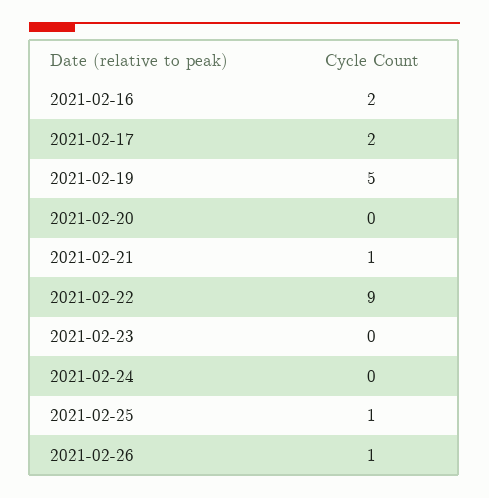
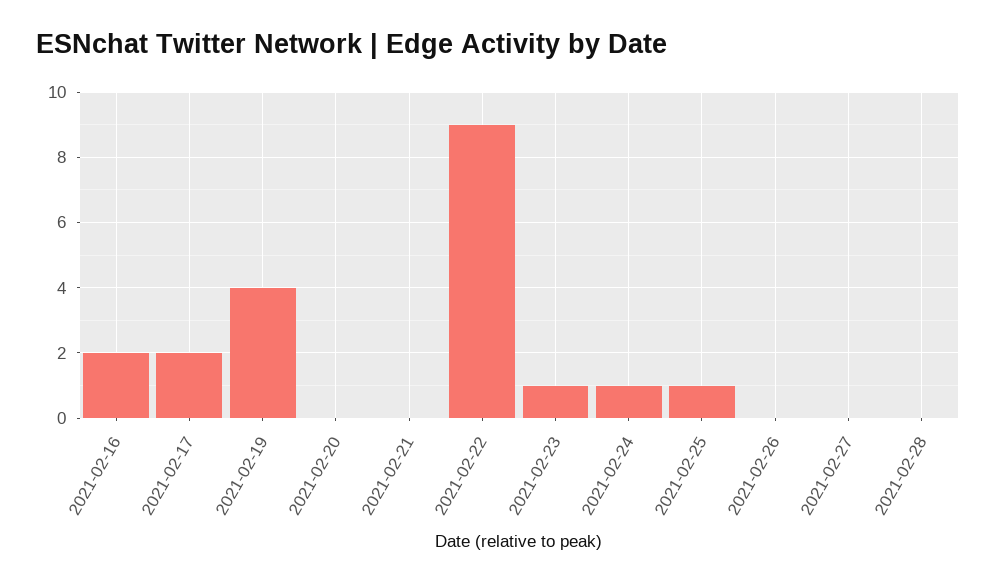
2021-02-19: 5 -> 4
2021-02-21: 1 -> 0
2021-02-23: 0 -> 1
2021-02-24: 0 -> 1
2021-02-26: 1 -> 0
2021-02-27: none -> 0
2021-02-28: none -> 0

